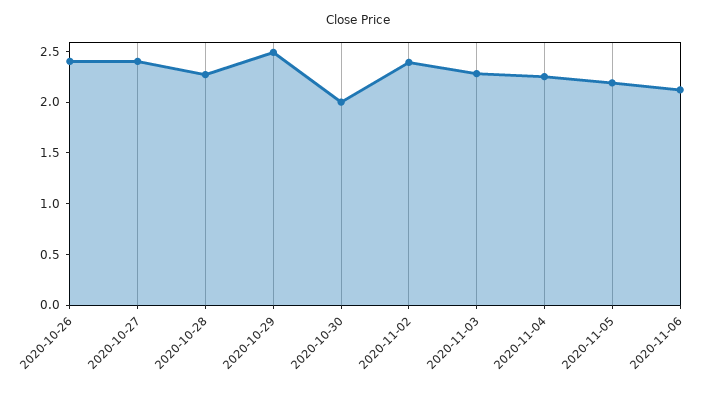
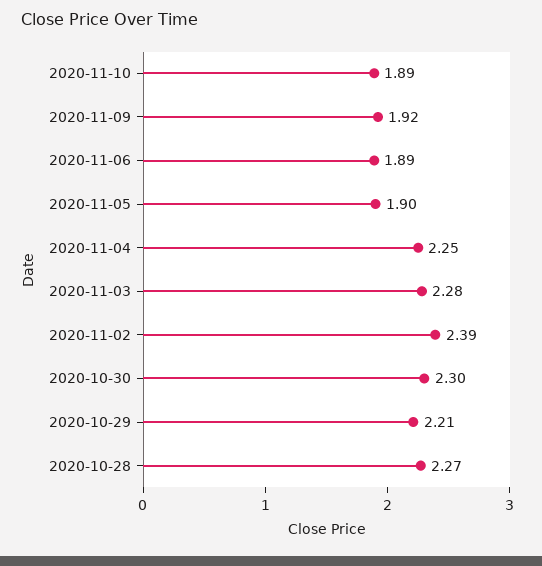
2020-10-26: 2.4 -> none
2020-10-27: 2.4 -> none
2020-10-29: 2.5 -> 2.21
2020-10-30: 2 -> 2.3
2020-11-05: 2.2 -> 1.9
2020-11-06: 2.1 -> 1.89
2020-11-10: none -> 1.89
2020-11-09: none -> 1.92

